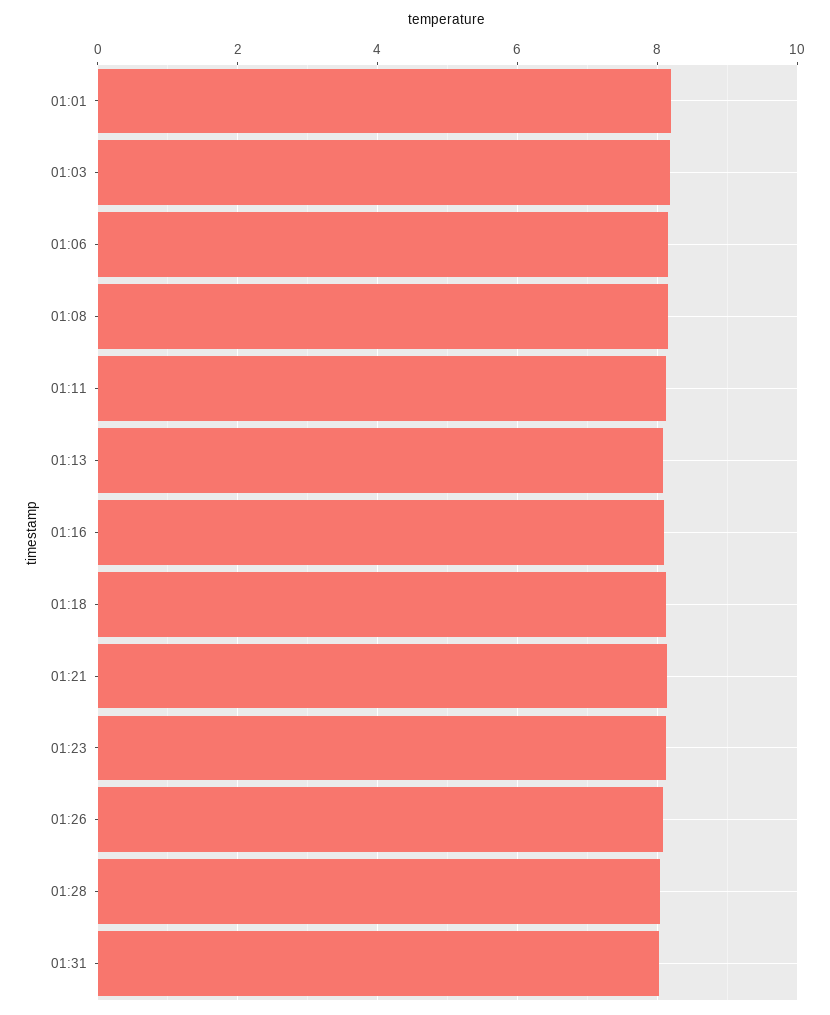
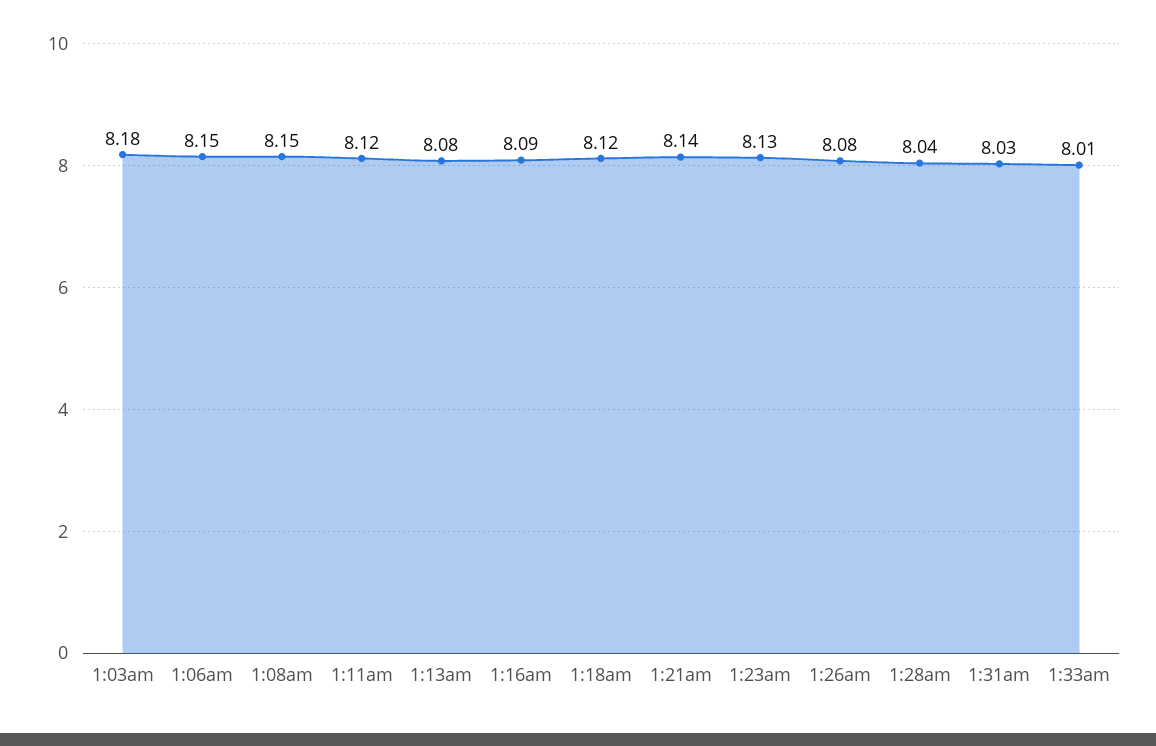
01:01: 8.2 -> none
1:33am: none -> 8.01

